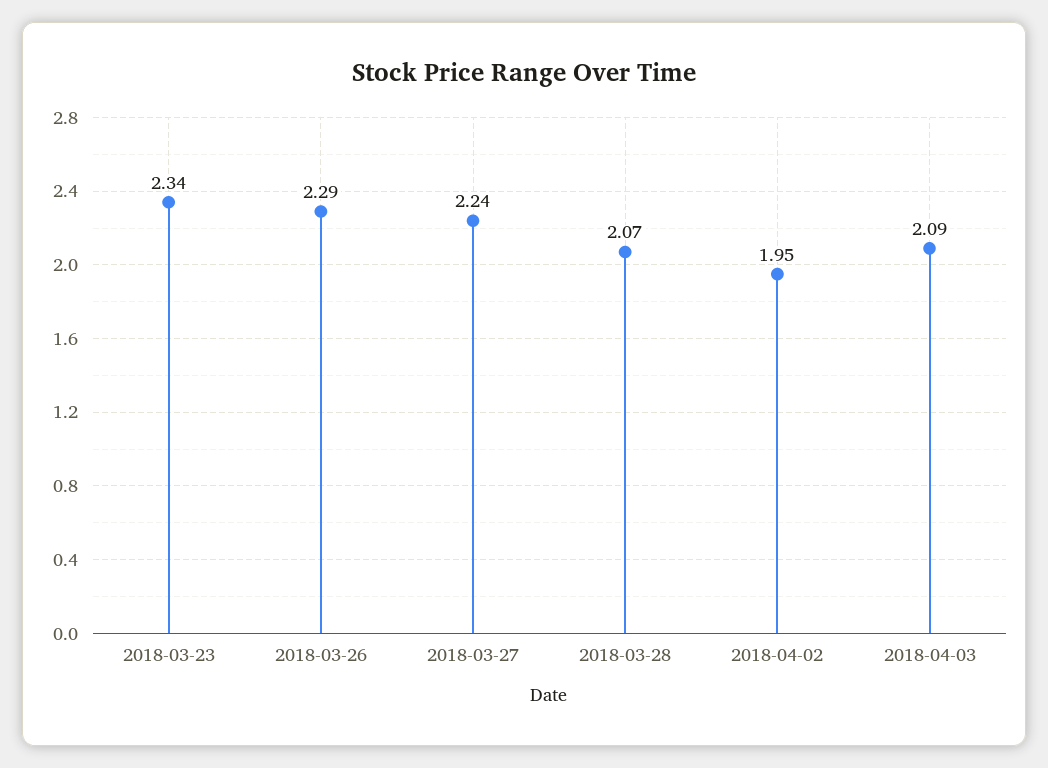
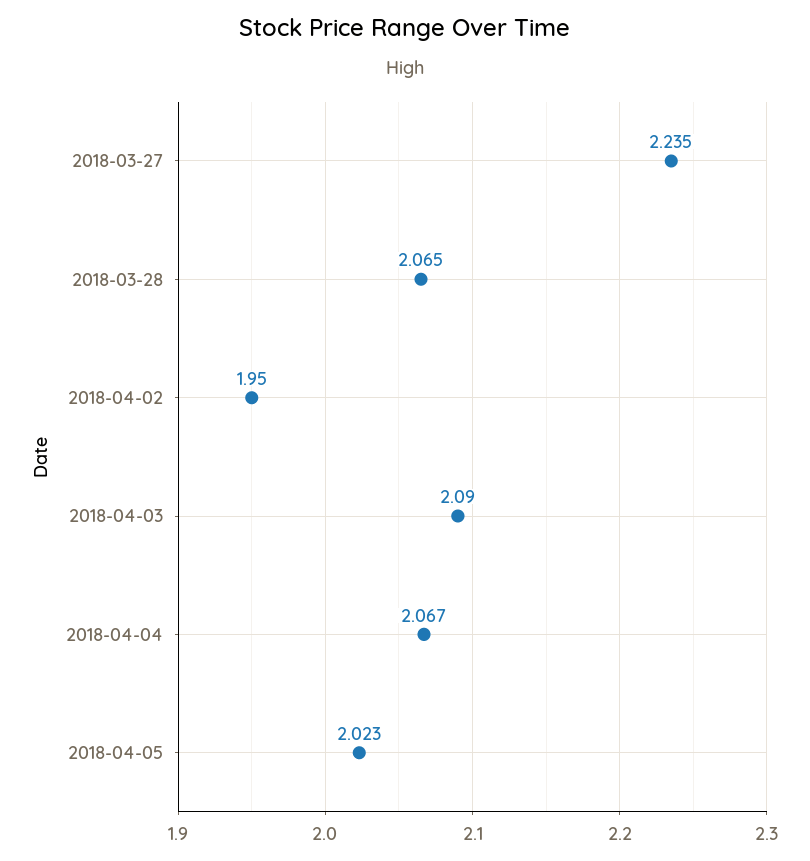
2018-03-23: 2.34 -> none
2018-03-26: 2.29 -> none
2018-04-04: none -> 2.067
2018-04-05: none -> 2.023

